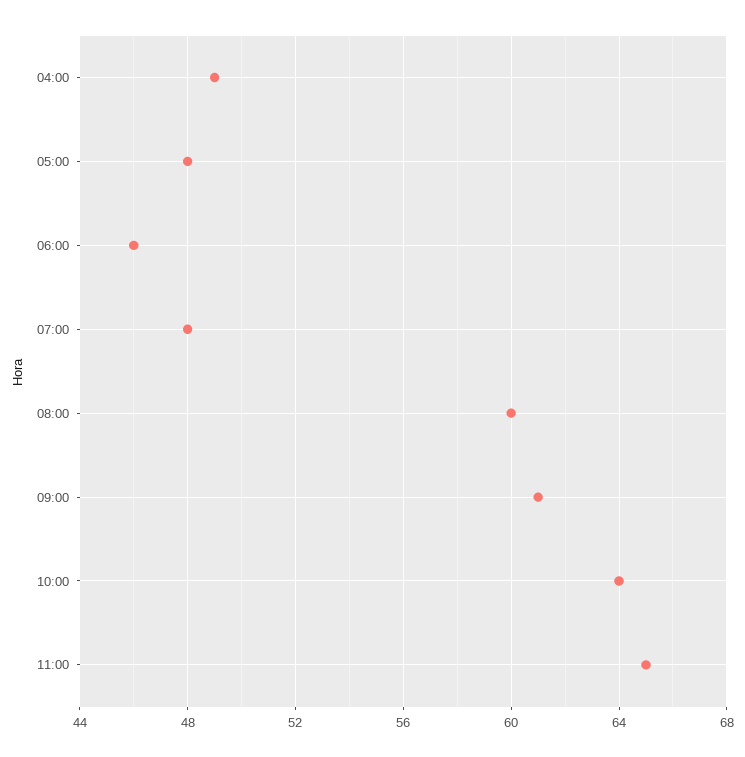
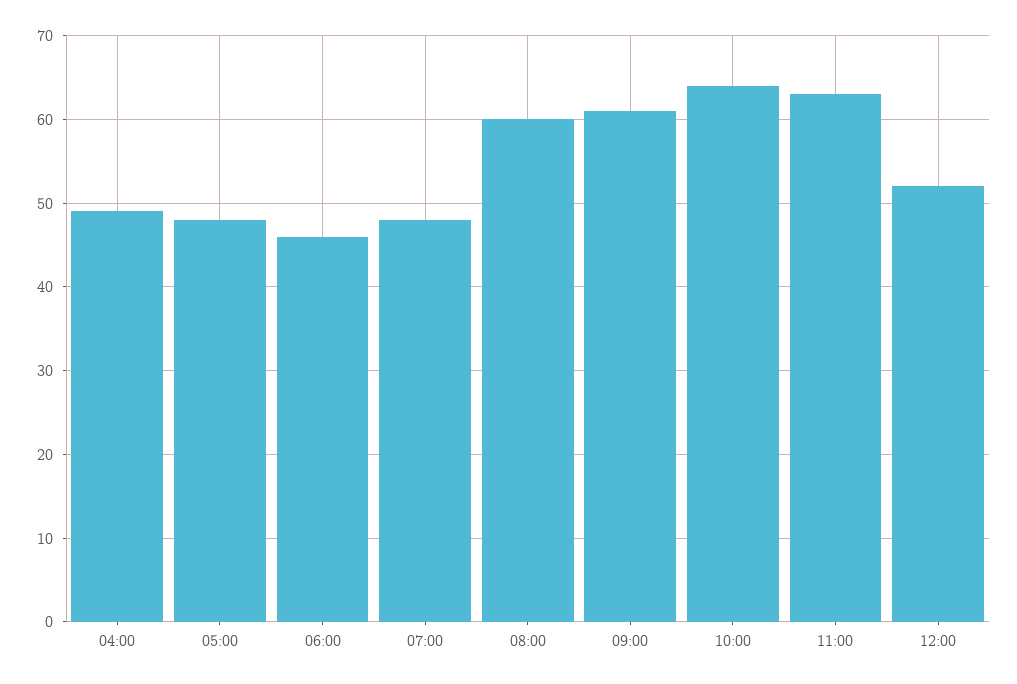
11:00: 65 -> 63
12:00: none -> 52

